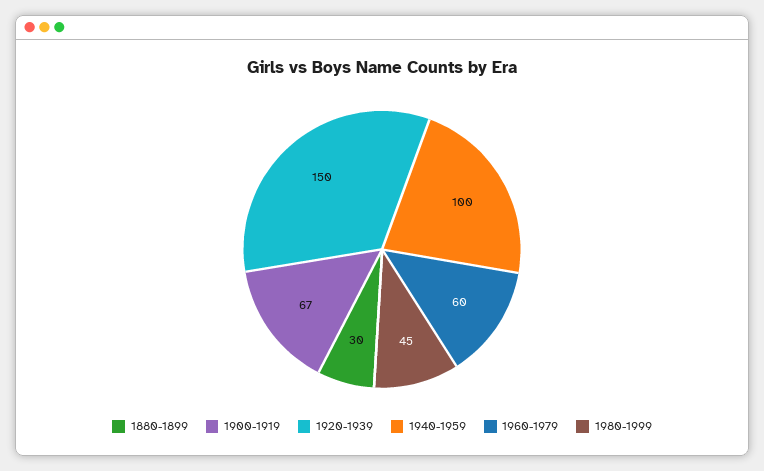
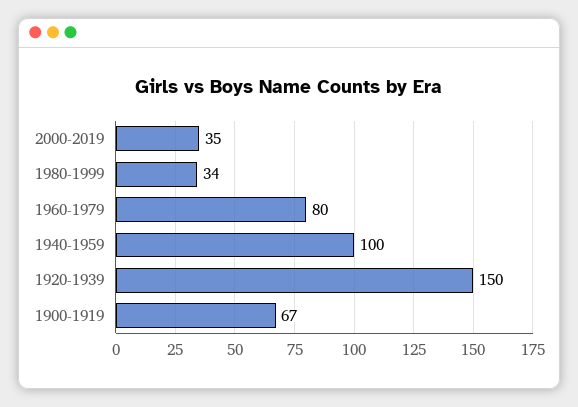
1880-1899: 30 -> none
1960-1979: 60 -> 80
1980-1999: 45 -> 34
2000-2019: none -> 35

